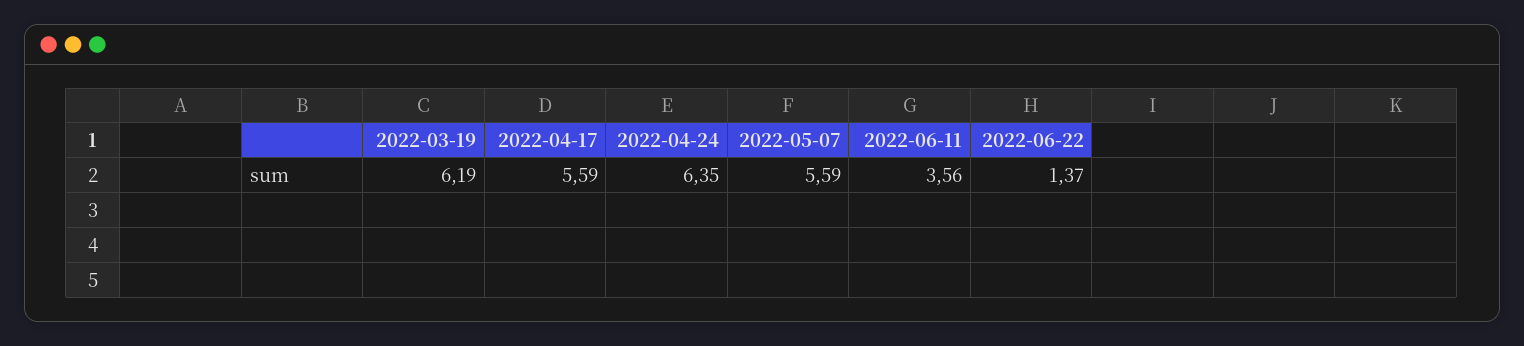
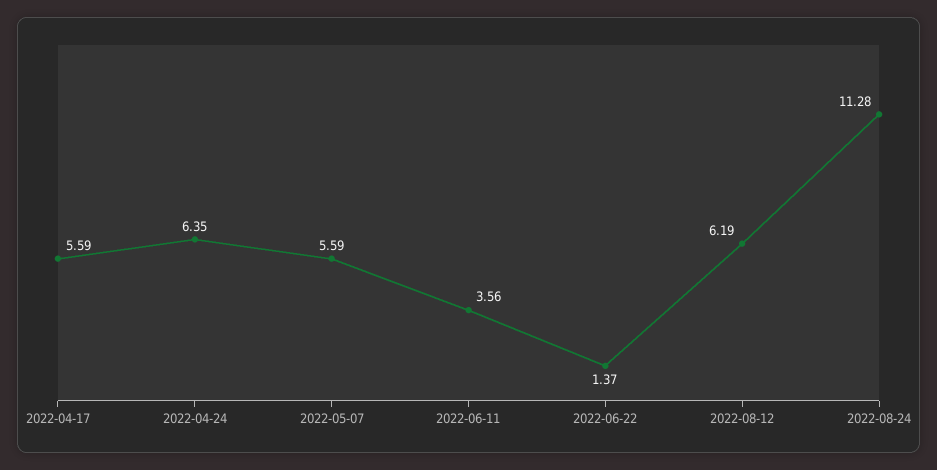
2022-03-19: 6.19 -> none
2022-08-12: none -> 6.19
2022-08-24: none -> 11.28

